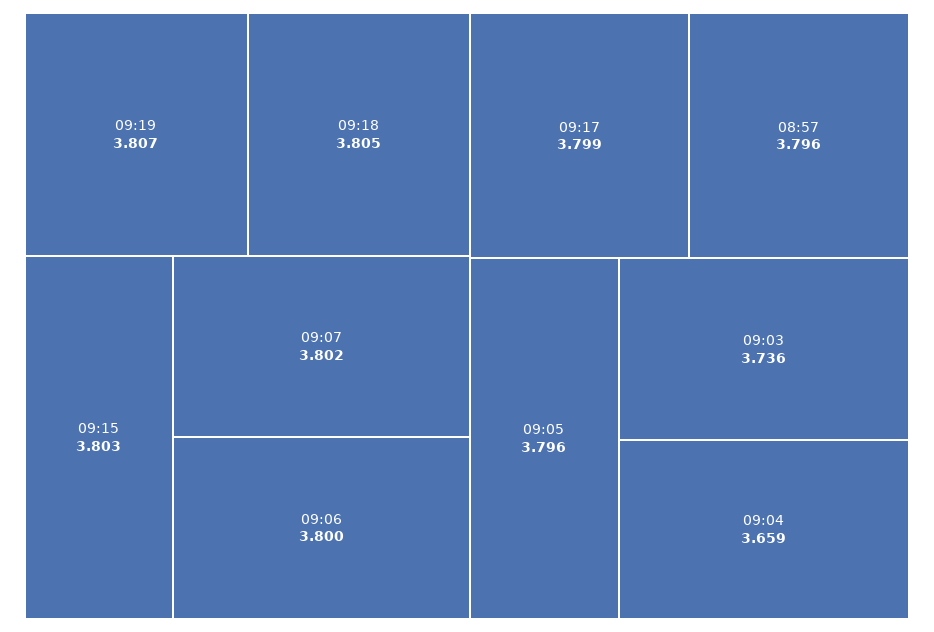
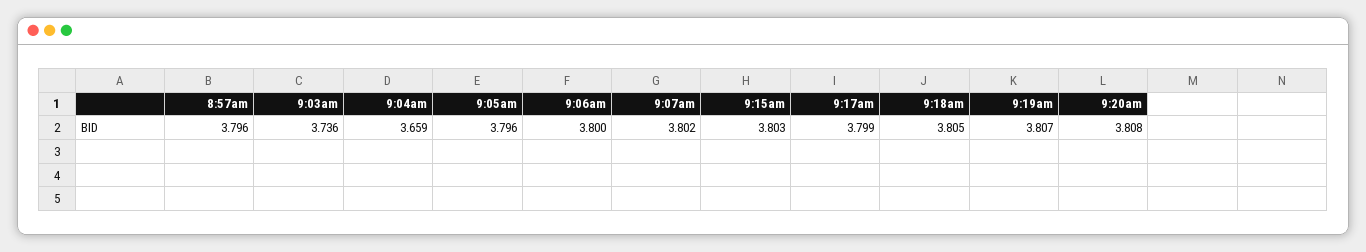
9:20am: none -> 3.808

